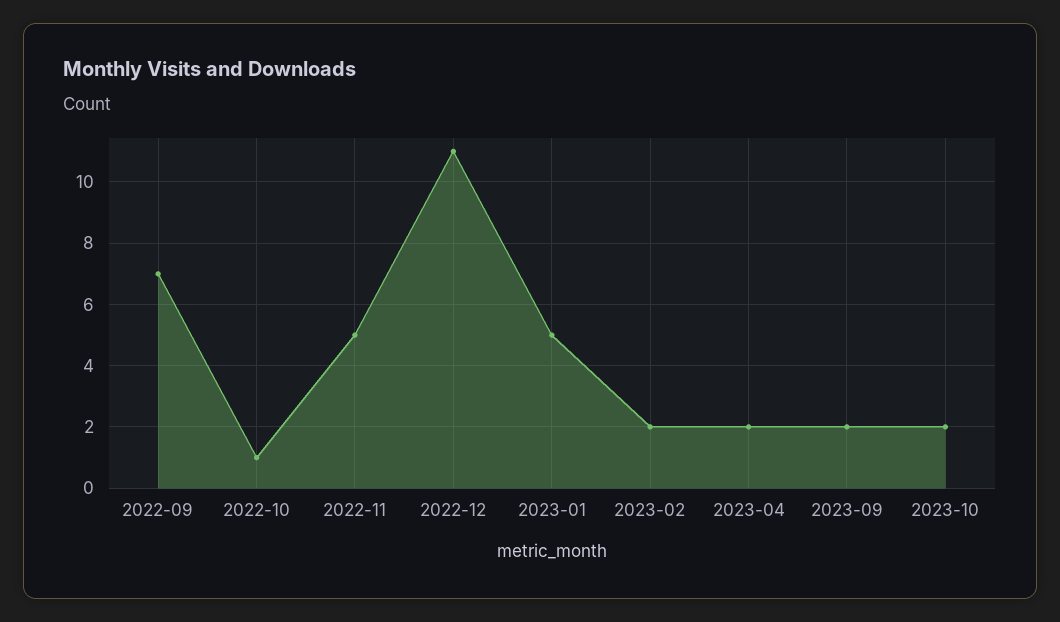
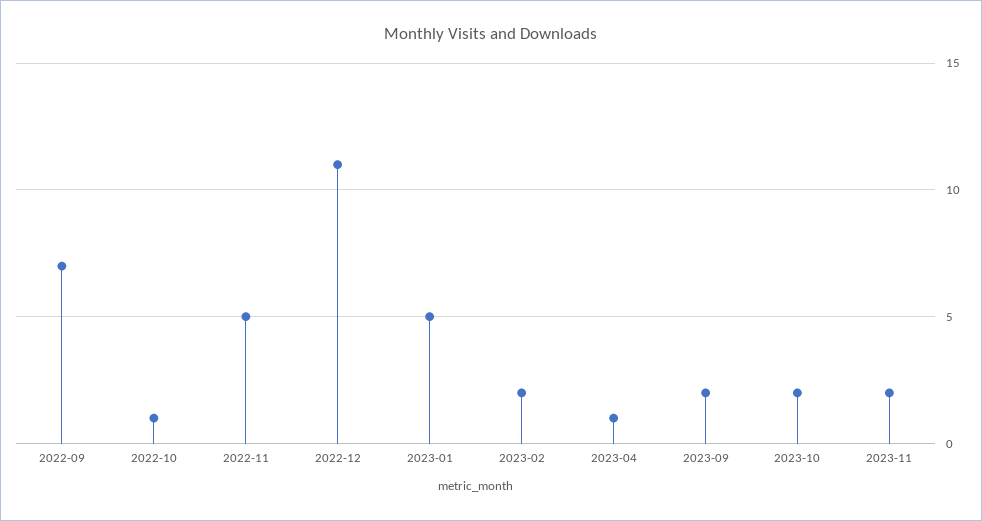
2023-04: 2 -> 1
2023-11: none -> 2

